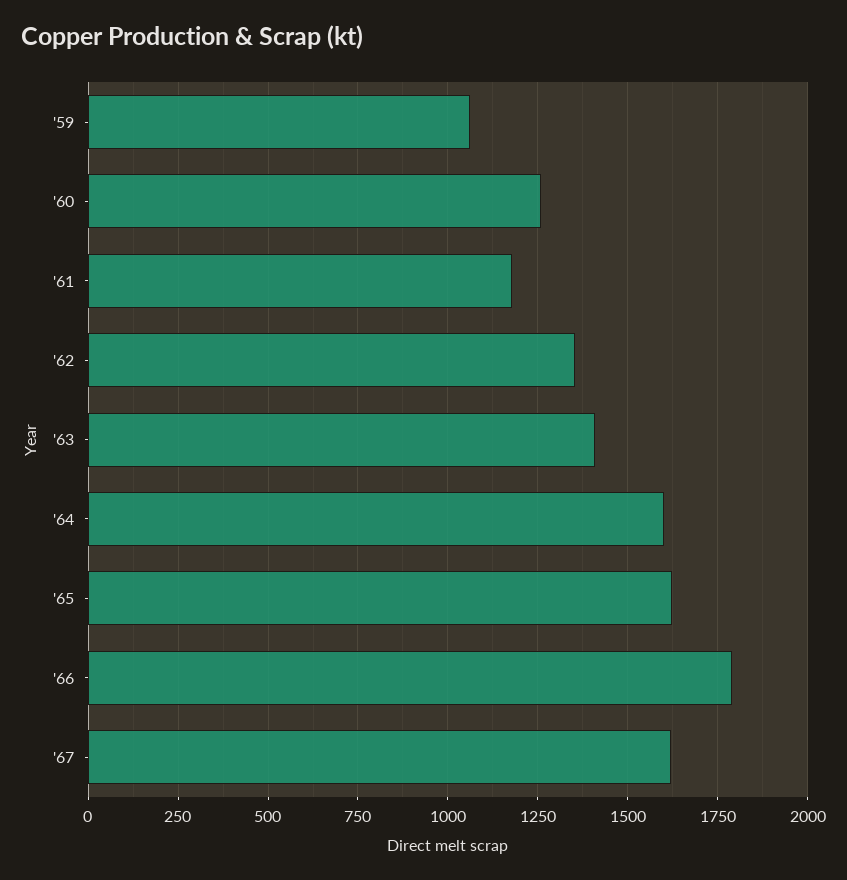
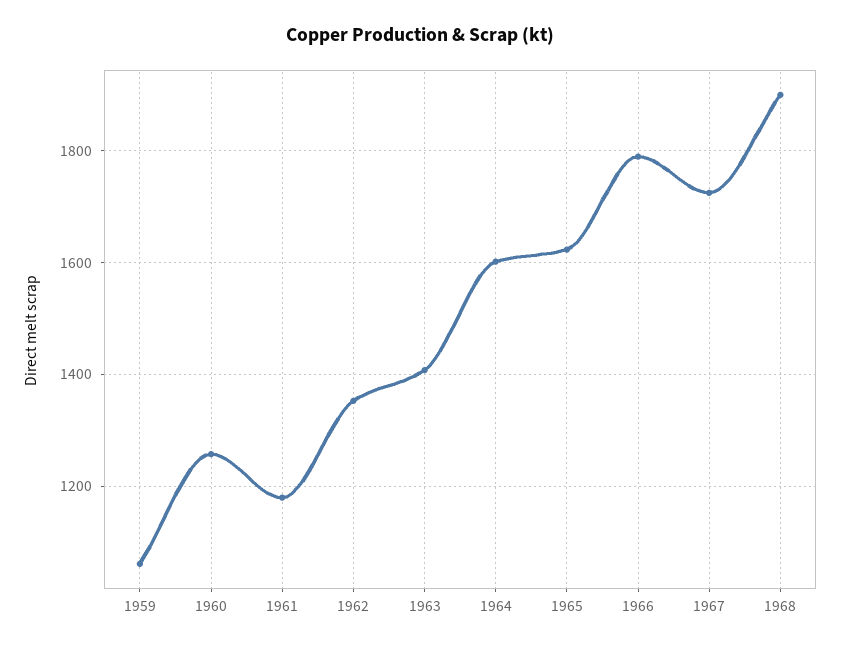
'67: 1625 -> 1720
1968: none -> 1900

